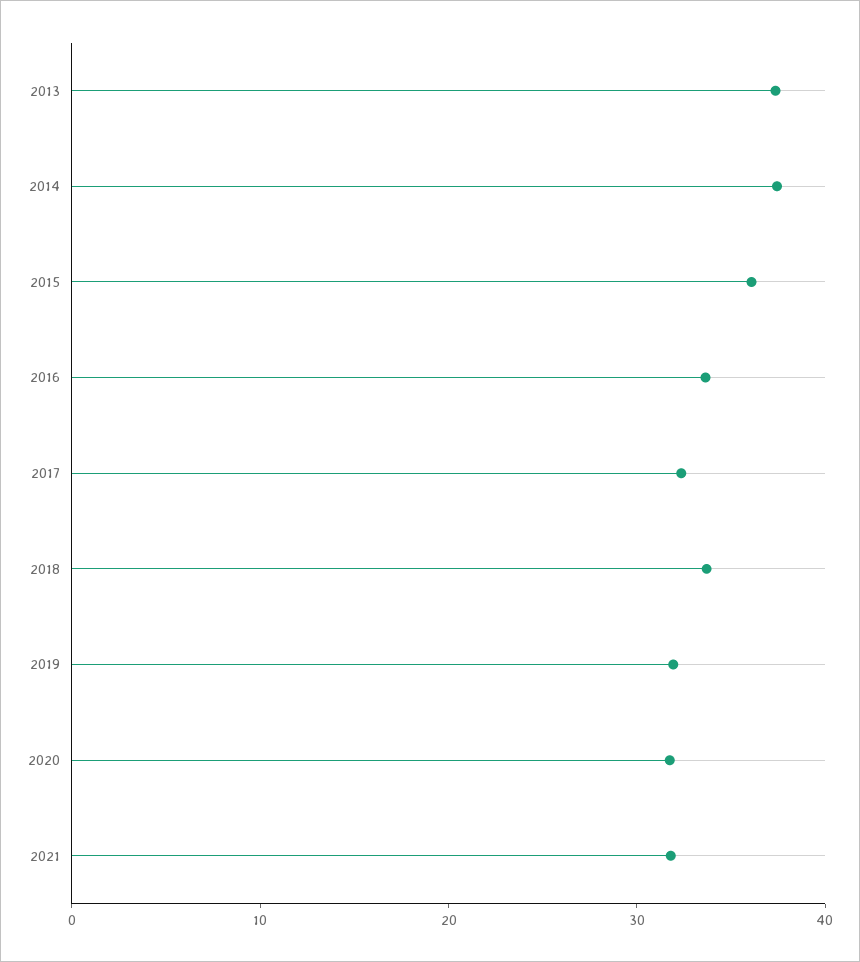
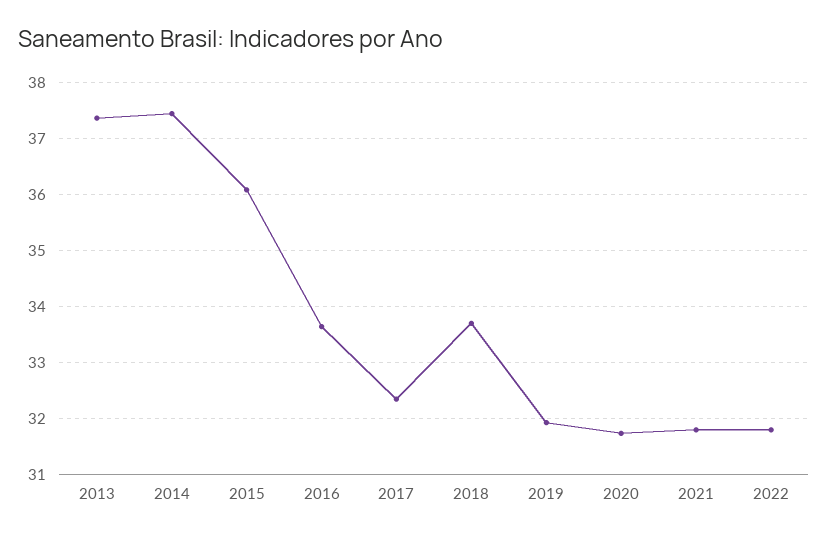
2022: none -> 31.8

